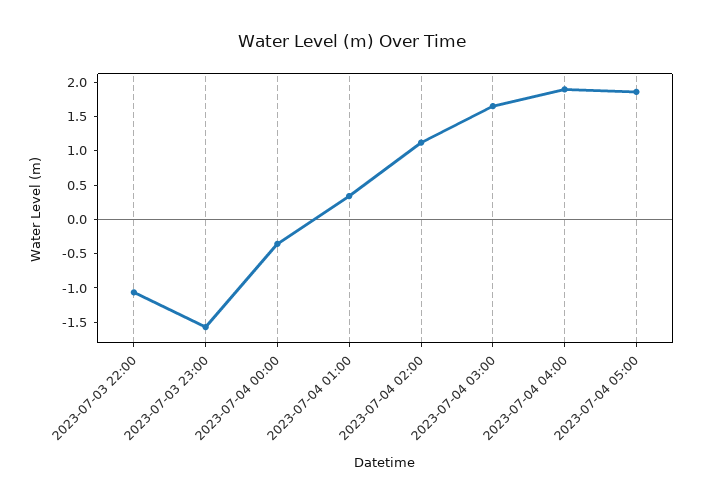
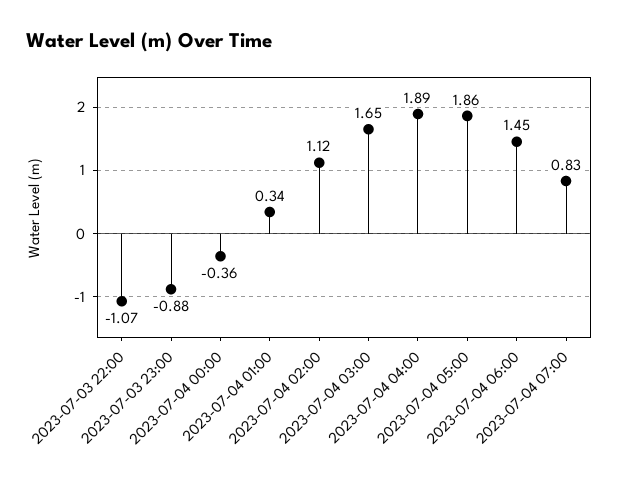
2023-07-03 23:00: -1.5 -> -0.88
2023-07-04 06:00: none -> 1.45
2023-07-04 07:00: none -> 0.83

